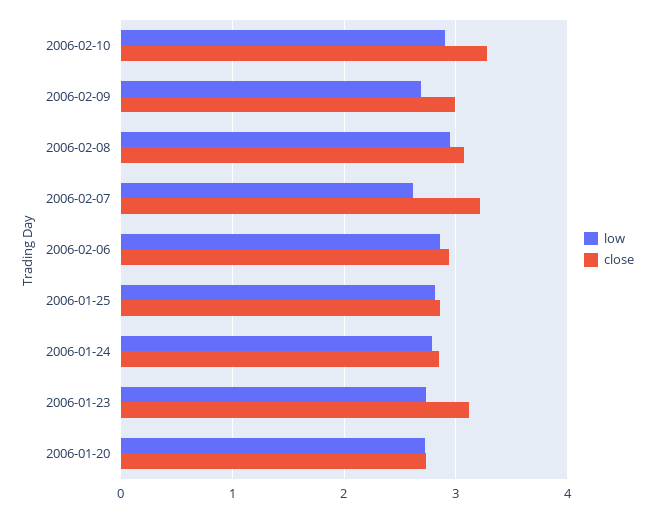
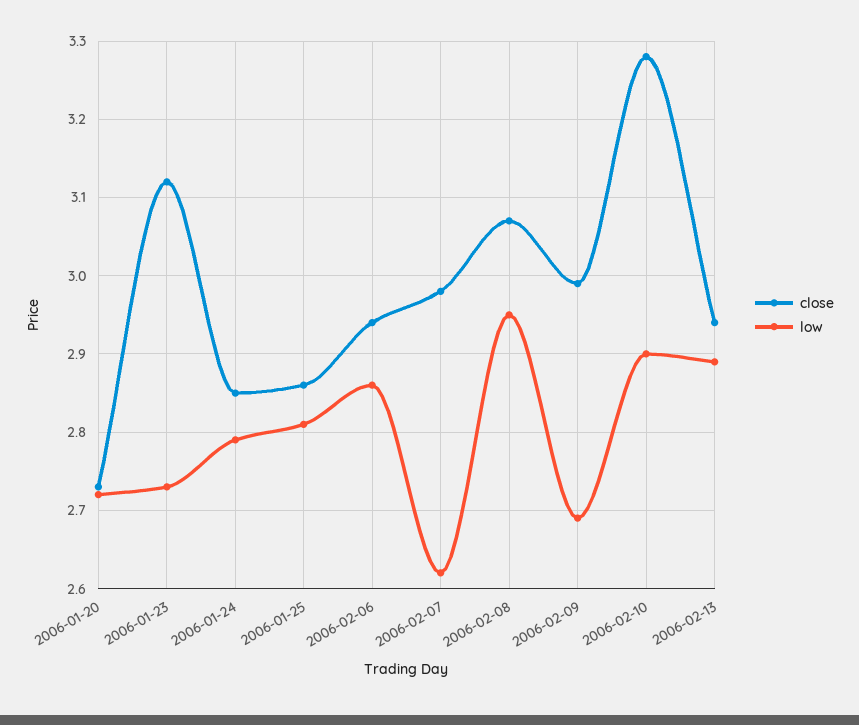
close, 2006-02-07: 3.2 -> 2.98
close, 2006-02-13: none -> 2.94
low, 2006-02-13: none -> 2.89

